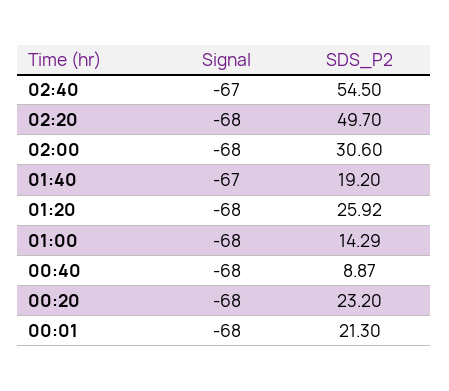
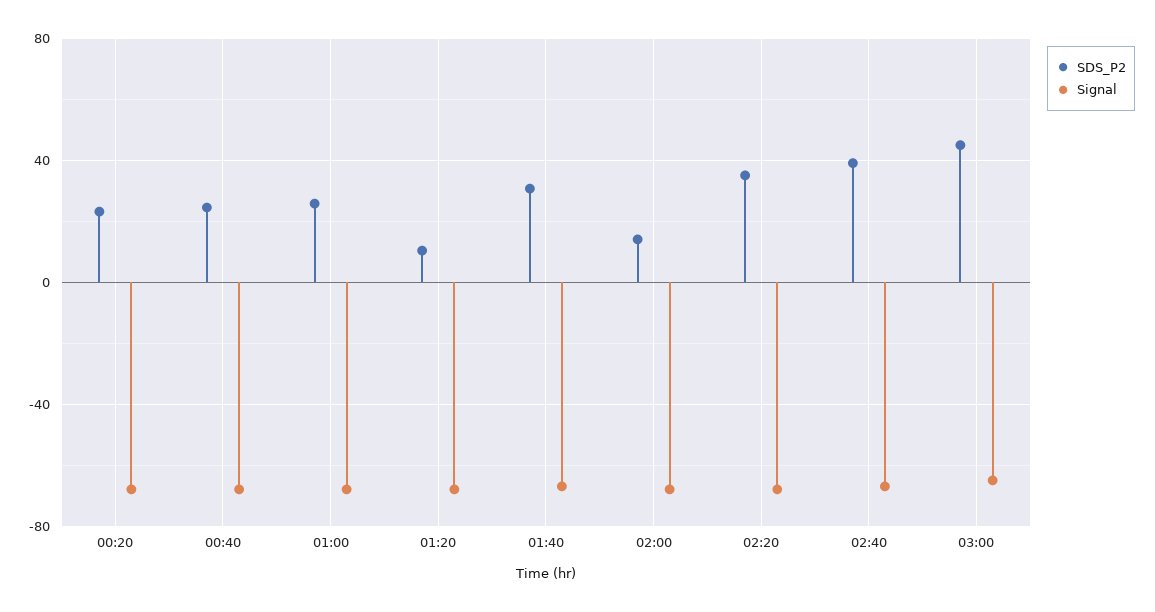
SDS_P2, 02:40: 54.5 -> 40
SDS_P2, 02:20: 49.7 -> 35
SDS_P2, 02:00: 30.6 -> 15
SDS_P2, 01:40: 19.2 -> 30
SDS_P2, 01:20: 25.92 -> 10
SDS_P2, 01:00: 14.29 -> 25
SDS_P2, 00:40: 8.87 -> 25
Signal, 00:01: -68 -> none
SDS_P2, 00:01: 21.3 -> none
SDS_P2, 03:00: none -> 45
Signal, 03:00: none -> -65

